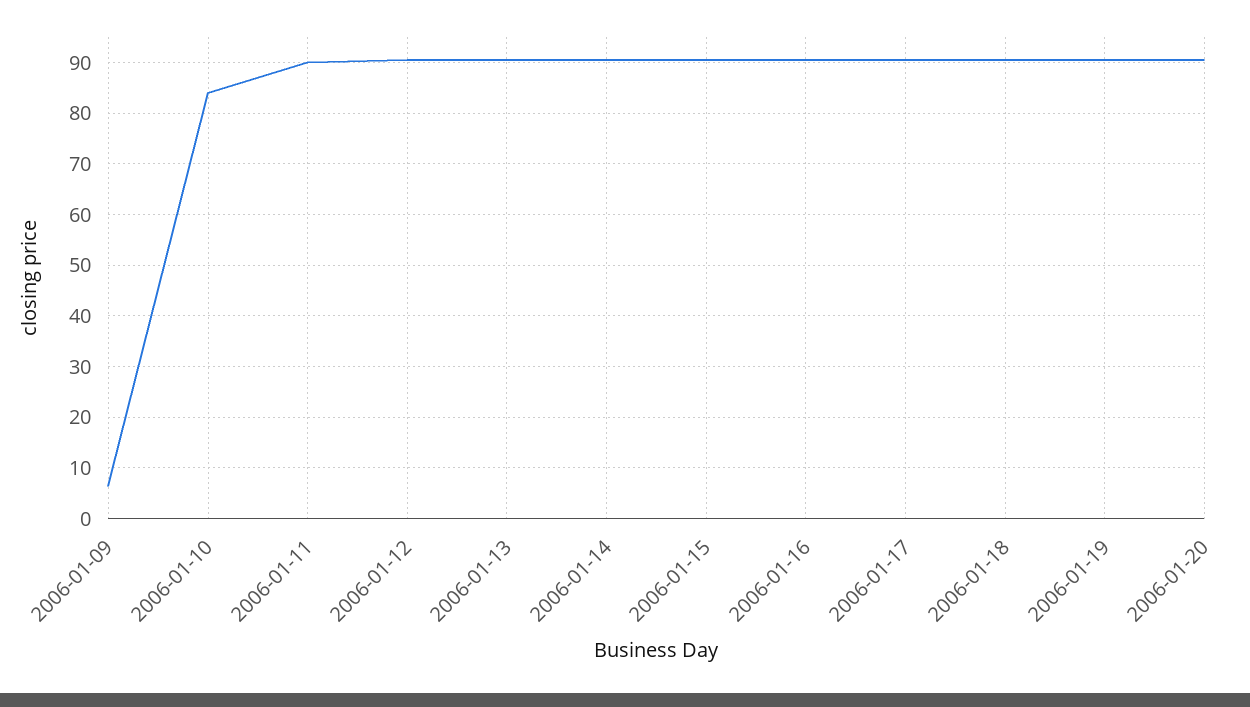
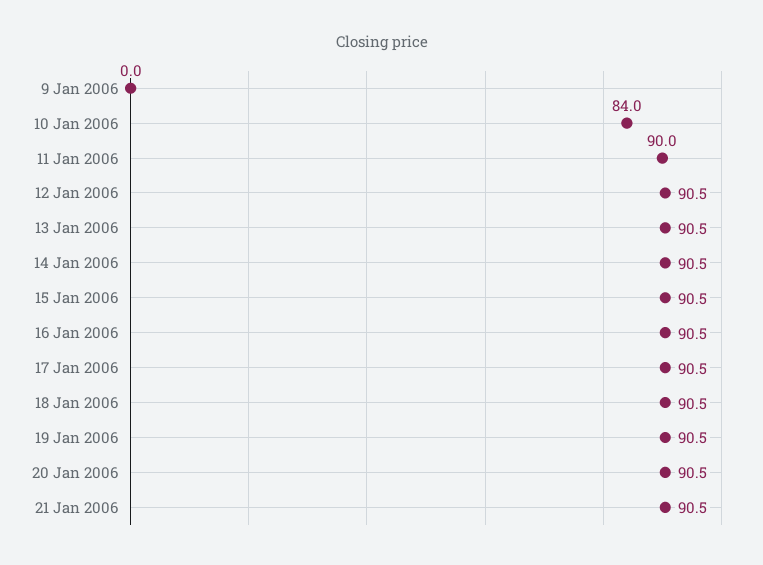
2006-01-09: 6 -> 0
21 Jan 2006: none -> 90.5

